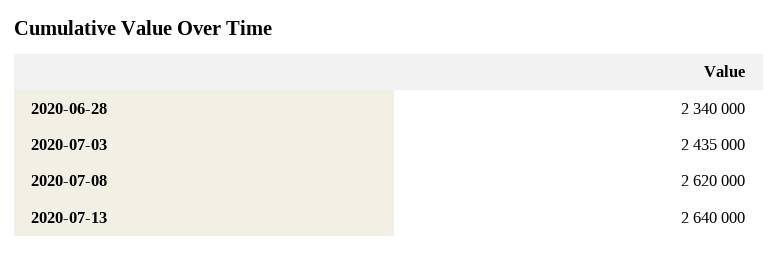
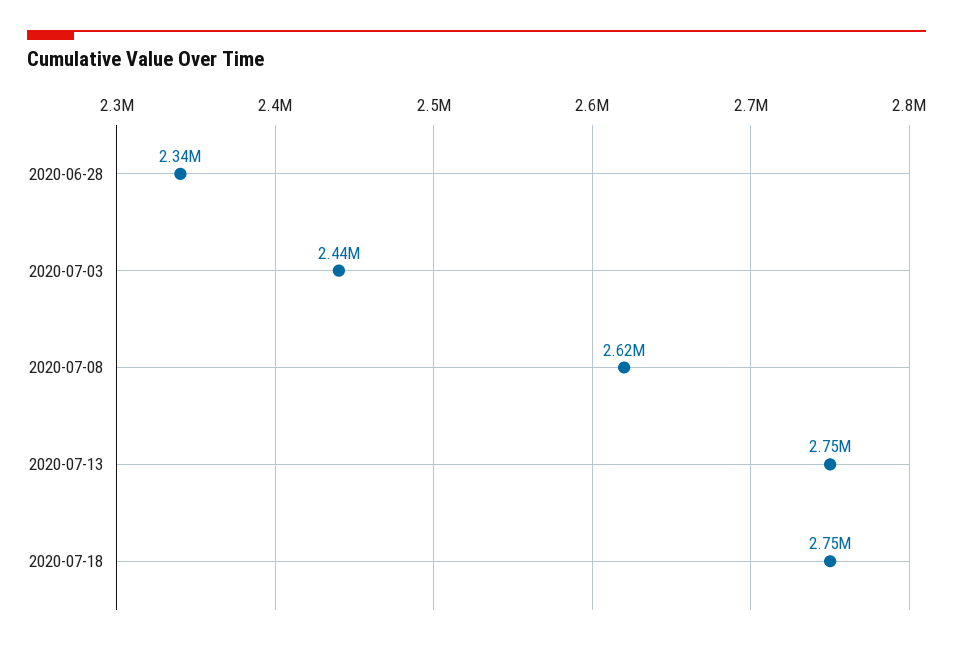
2020-07-13: 2640000 -> 2750000
2020-07-18: none -> 2750000

